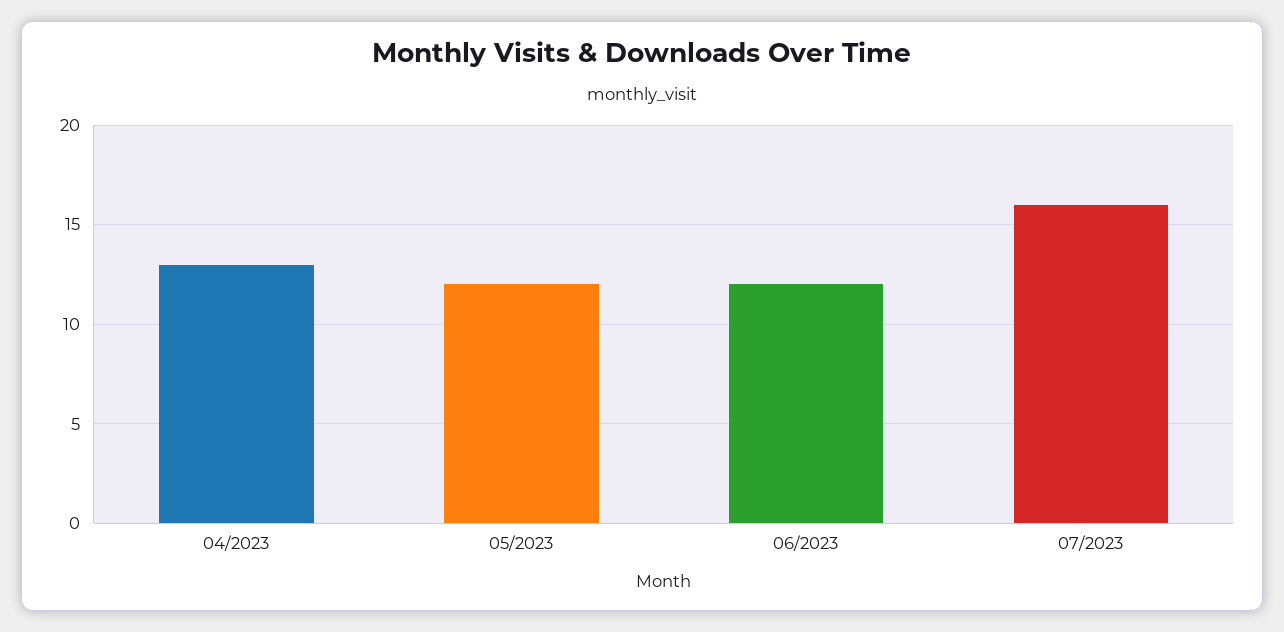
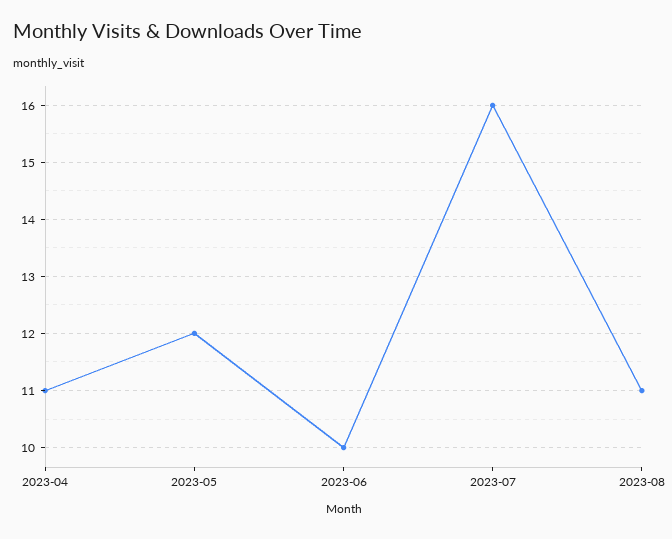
04/2023: 13 -> 11
06/2023: 12 -> 10
2023-08: none -> 11

